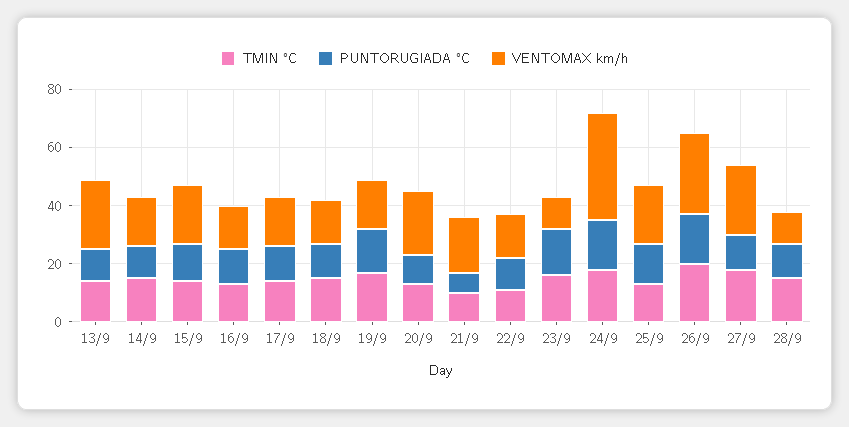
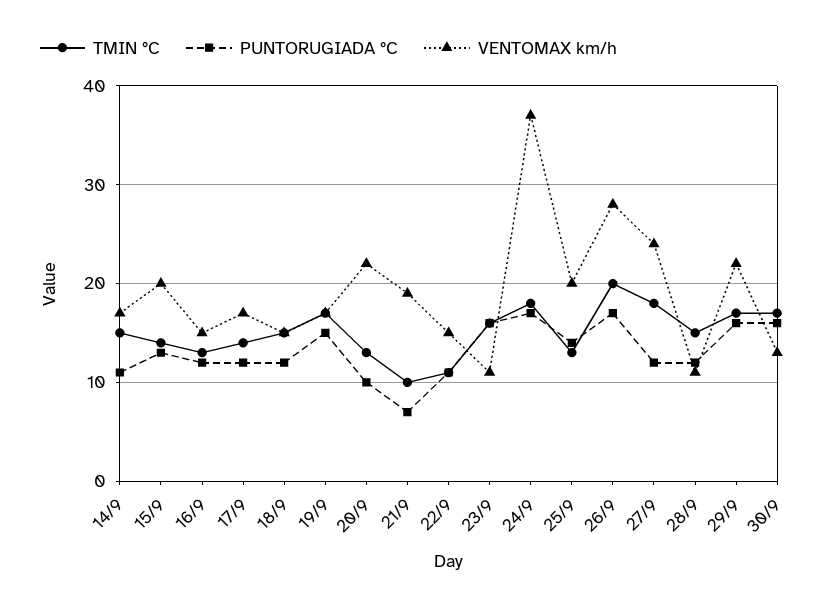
TMIN °C, 13/9: 15 -> none
PUNTORUGIADA °C, 13/9: 10 -> none
VENTOMAX km/h, 13/9: 25 -> none
TMIN °C, 29/9: none -> 17
PUNTORUGIADA °C, 29/9: none -> 16
VENTOMAX km/h, 29/9: none -> 22
TMIN °C, 30/9: none -> 17
PUNTORUGIADA °C, 30/9: none -> 16
VENTOMAX km/h, 30/9: none -> 13

